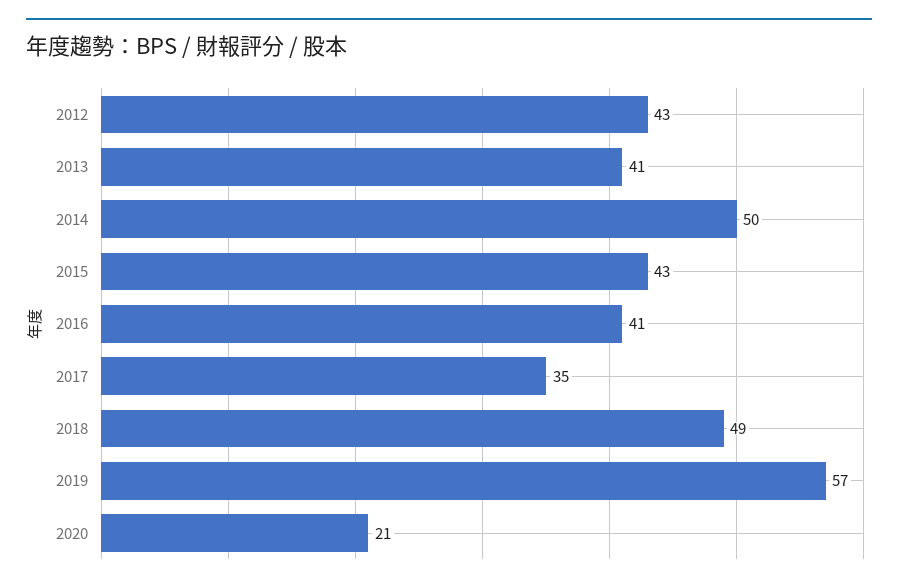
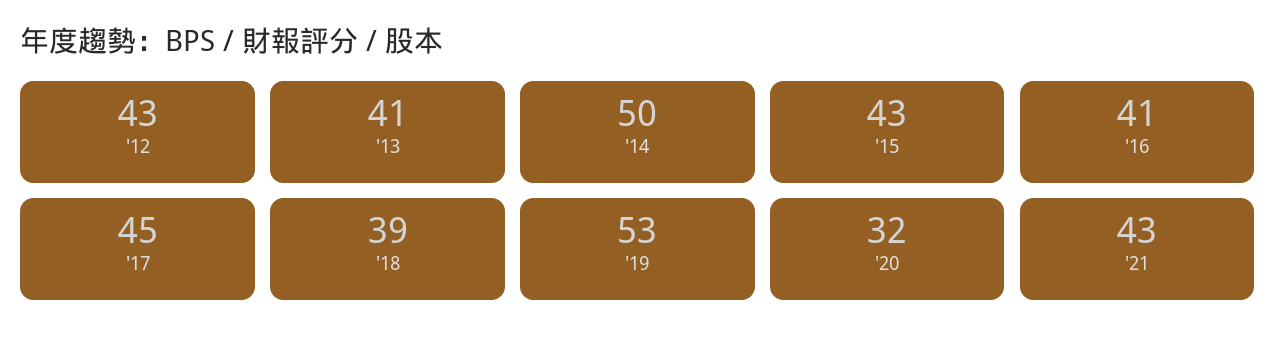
2017: 35 -> 45
2018: 49 -> 39
2019: 57 -> 53
2020: 21 -> 32
'21: none -> 43

